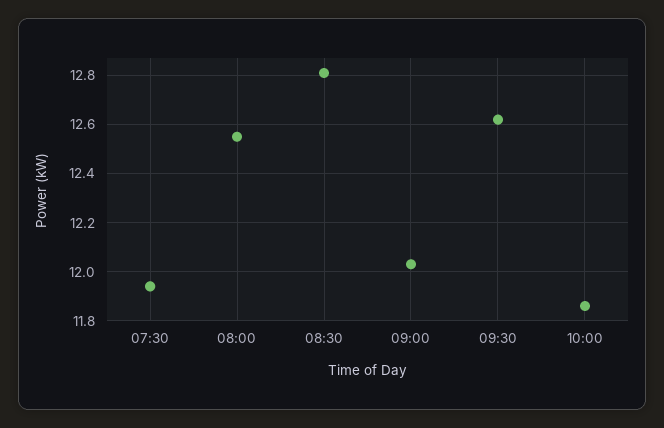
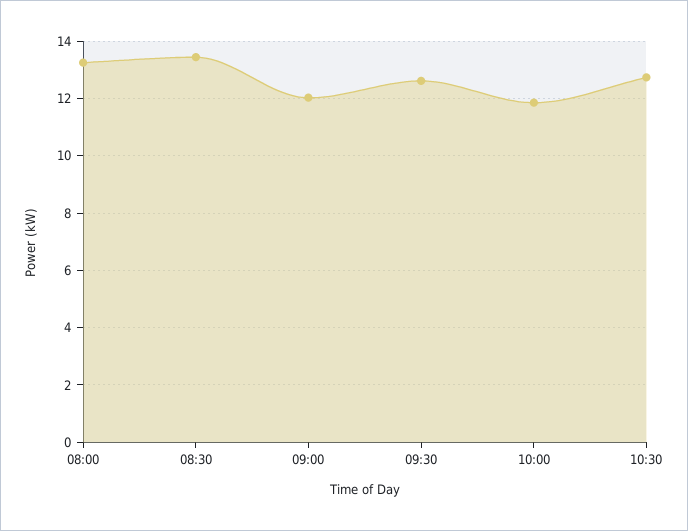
07:30: 11.95 -> none
08:00: 12.55 -> 13.25
08:30: 12.8 -> 13.5
10:30: none -> 12.75

